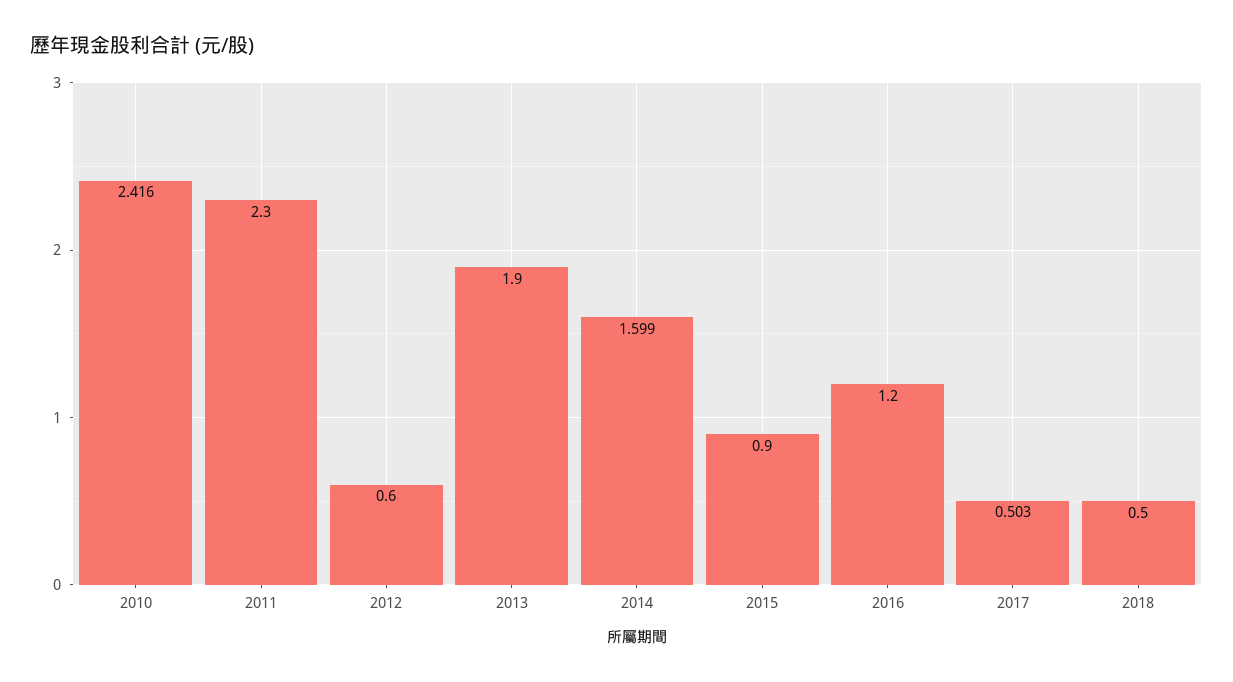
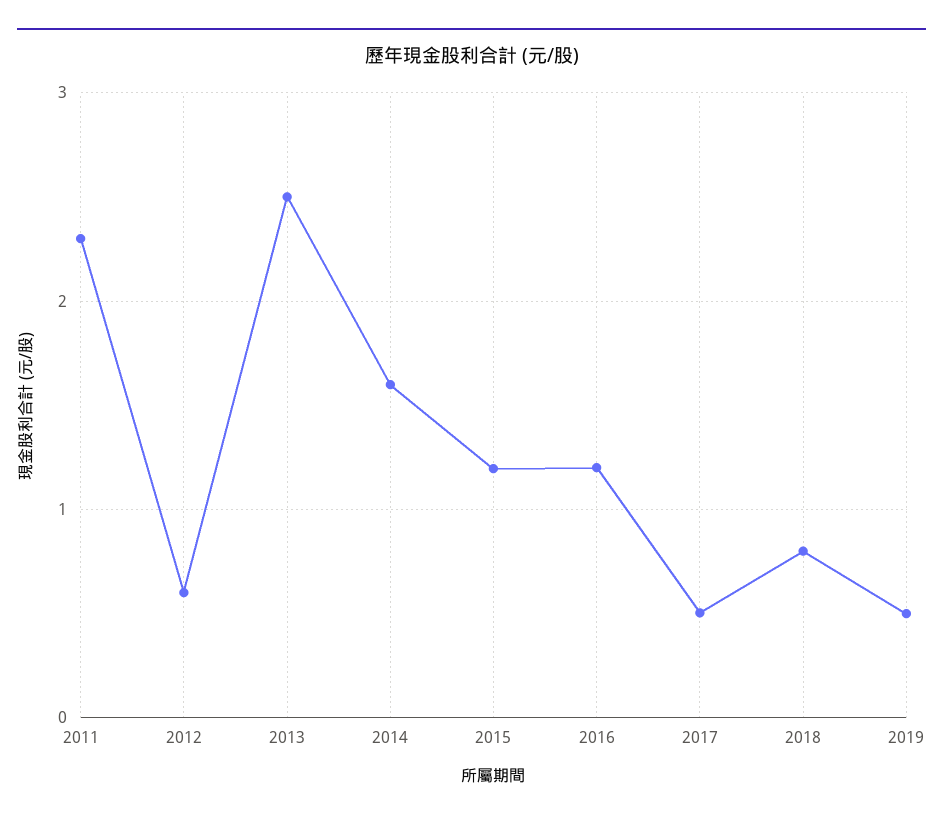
2010: 2.416 -> none
2013: 1.9 -> 2.5
2015: 0.9 -> 1.2
2018: 0.5 -> 0.8
2019: none -> 0.5

